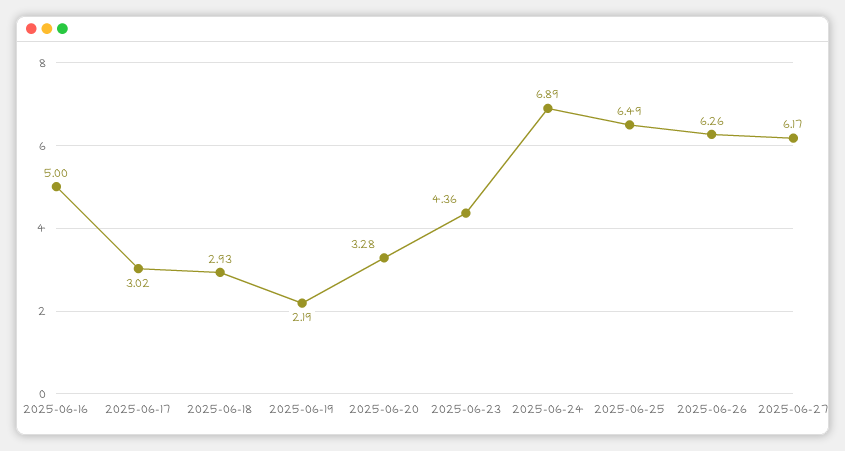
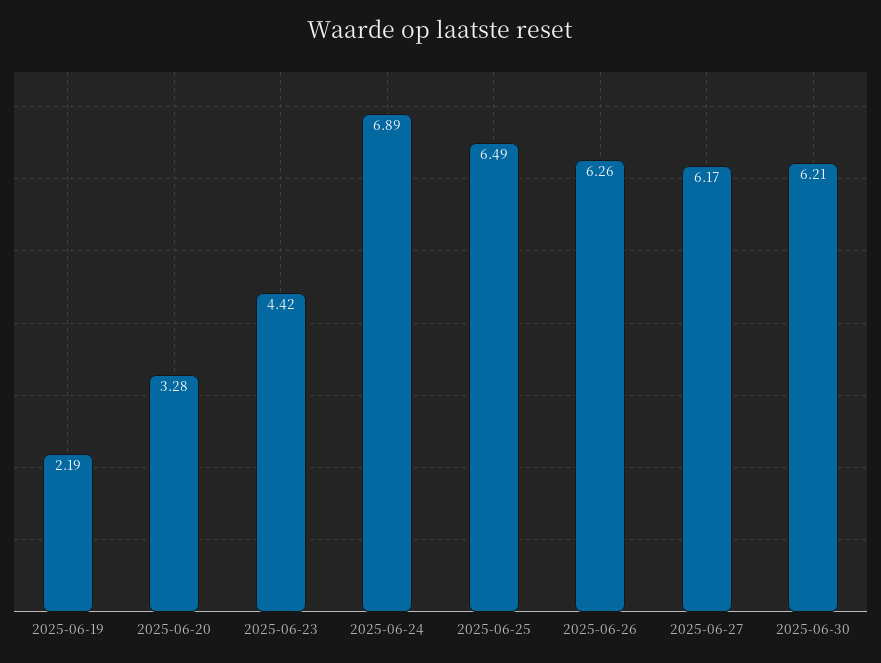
2025-06-16: 5 -> none
2025-06-17: 3.02 -> none
2025-06-18: 2.93 -> none
2025-06-23: 4.36 -> 4.42
2025-06-30: none -> 6.21

